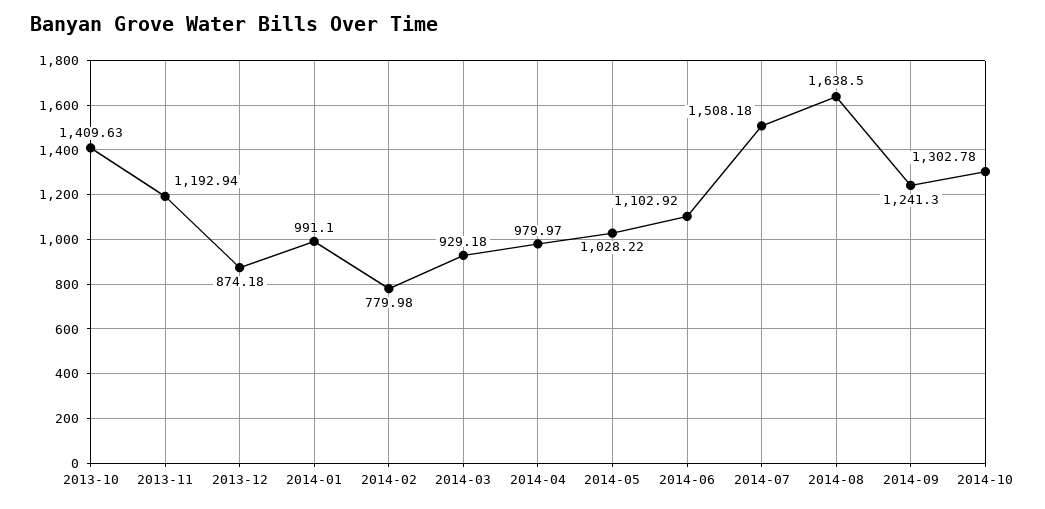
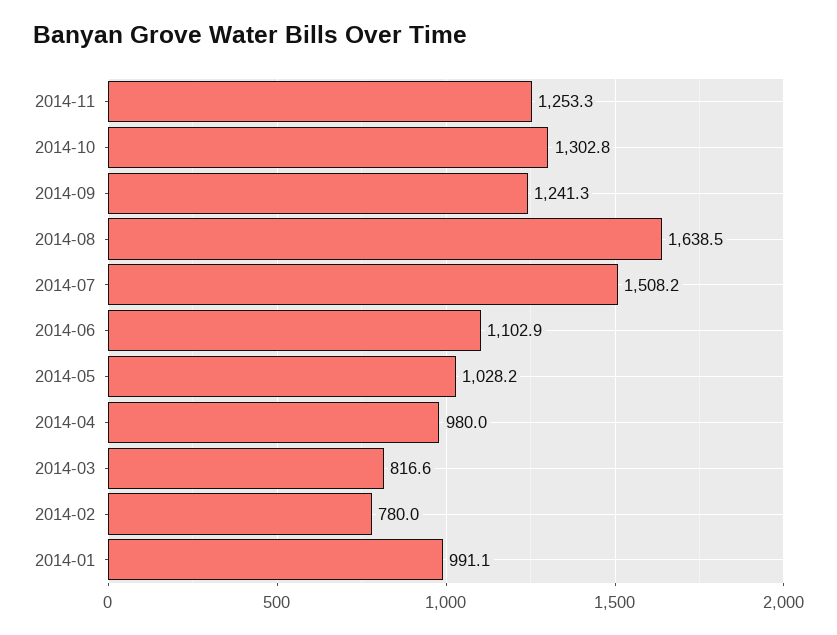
2013-10: 1409.63 -> none
2013-11: 1192.94 -> none
2013-12: 874.18 -> none
2014-03: 929.18 -> 816.6
2014-11: none -> 1253.3

